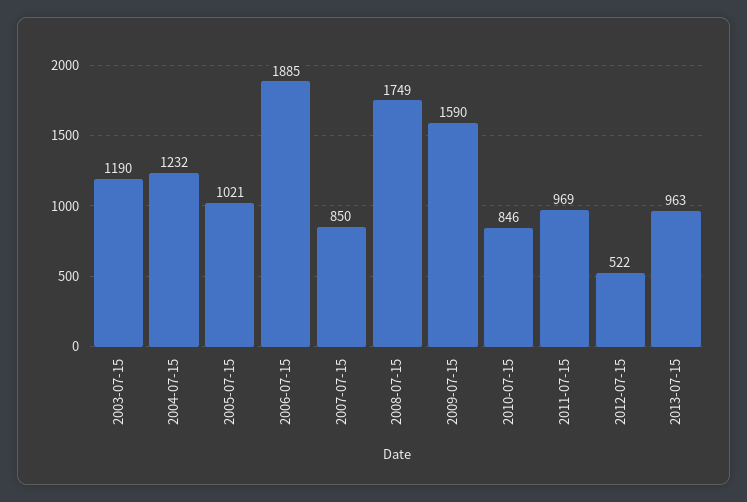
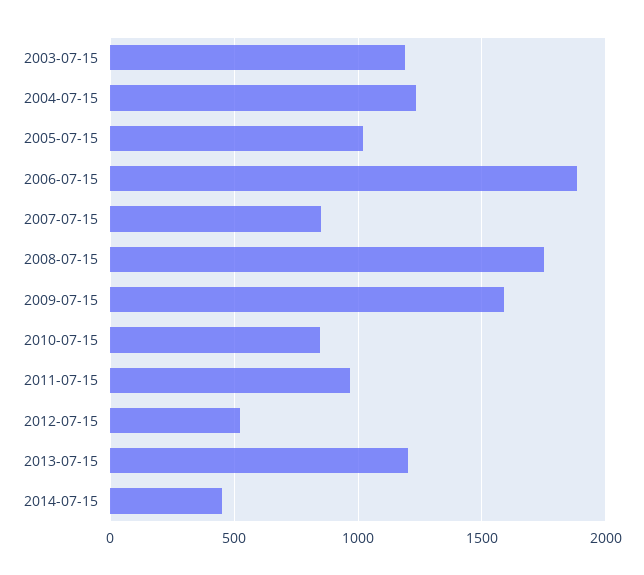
2013-07-15: 963 -> 1200
2014-07-15: none -> 450

